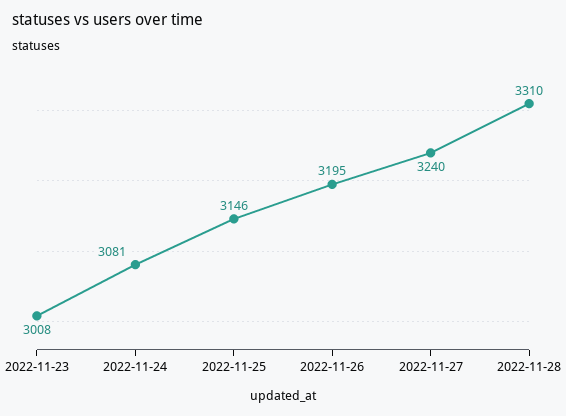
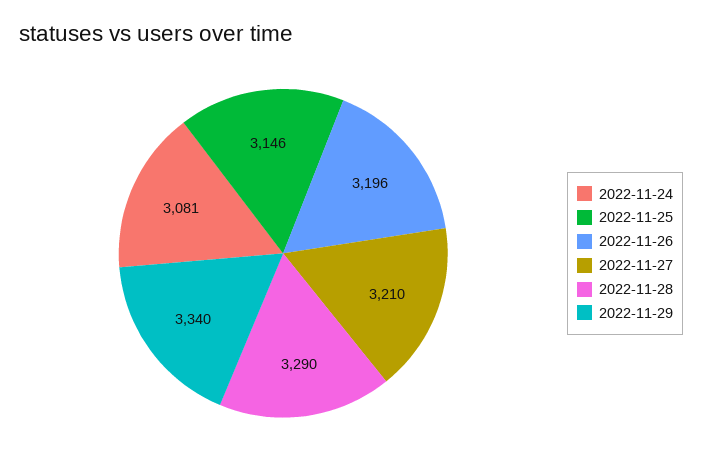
2022-11-23: 3008 -> none
2022-11-26: 3195 -> 3196
2022-11-27: 3240 -> 3210
2022-11-28: 3310 -> 3290
2022-11-29: none -> 3340

